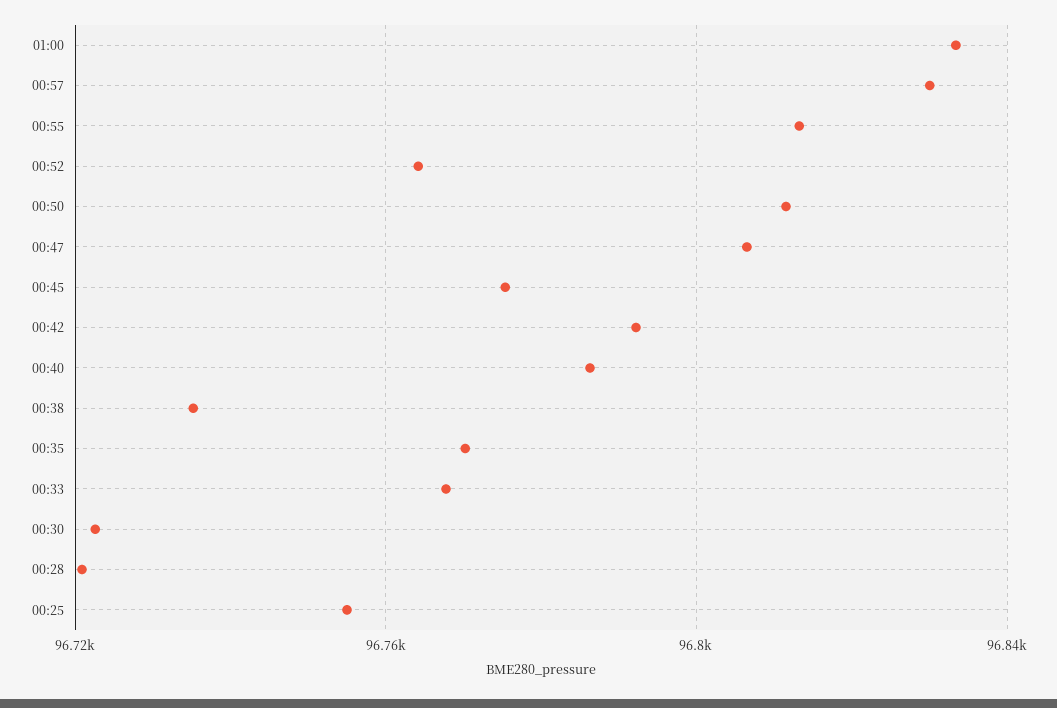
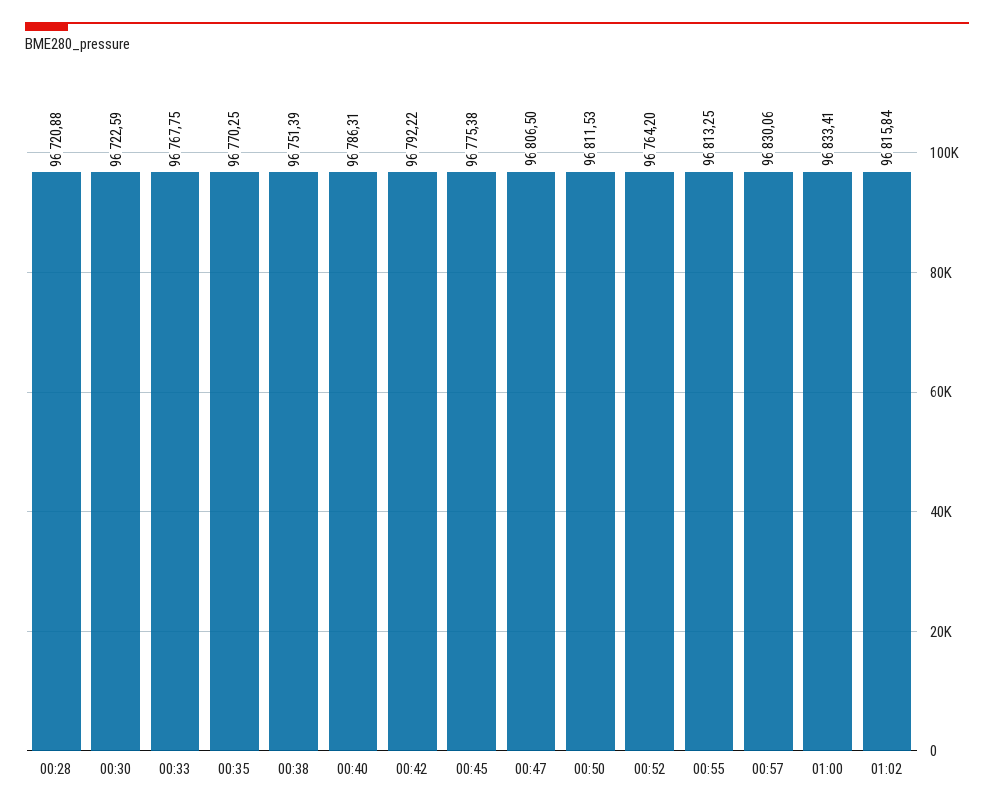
00:38: 96735 -> 96751.39
00:25: 96755 -> none
01:02: none -> 96815.84

